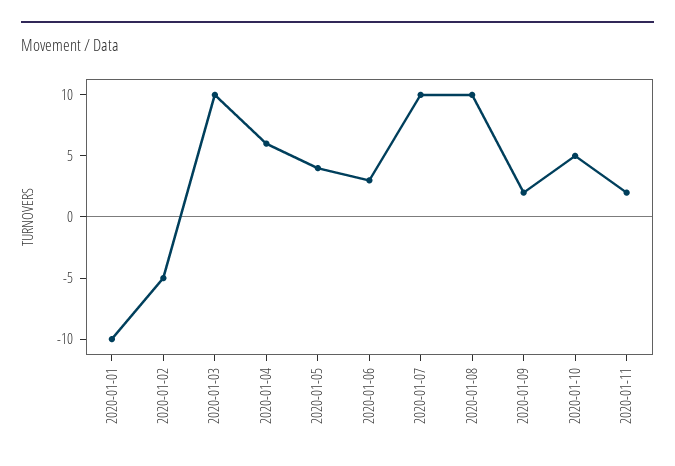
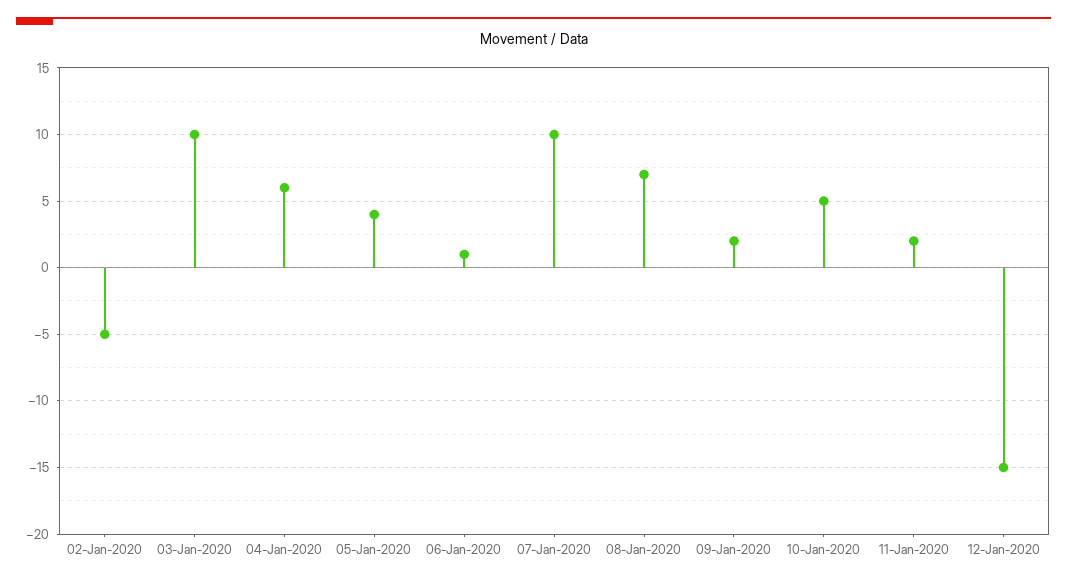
2020-01-01: -10 -> none
2020-01-06: 3 -> 1
2020-01-08: 10 -> 7
12-Jan-2020: none -> -15

